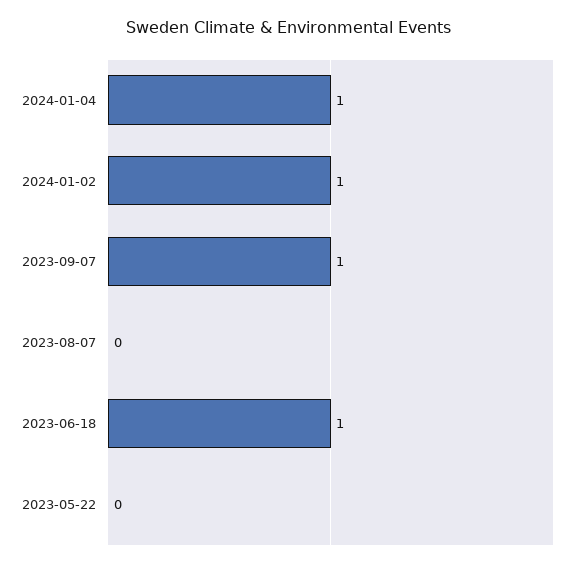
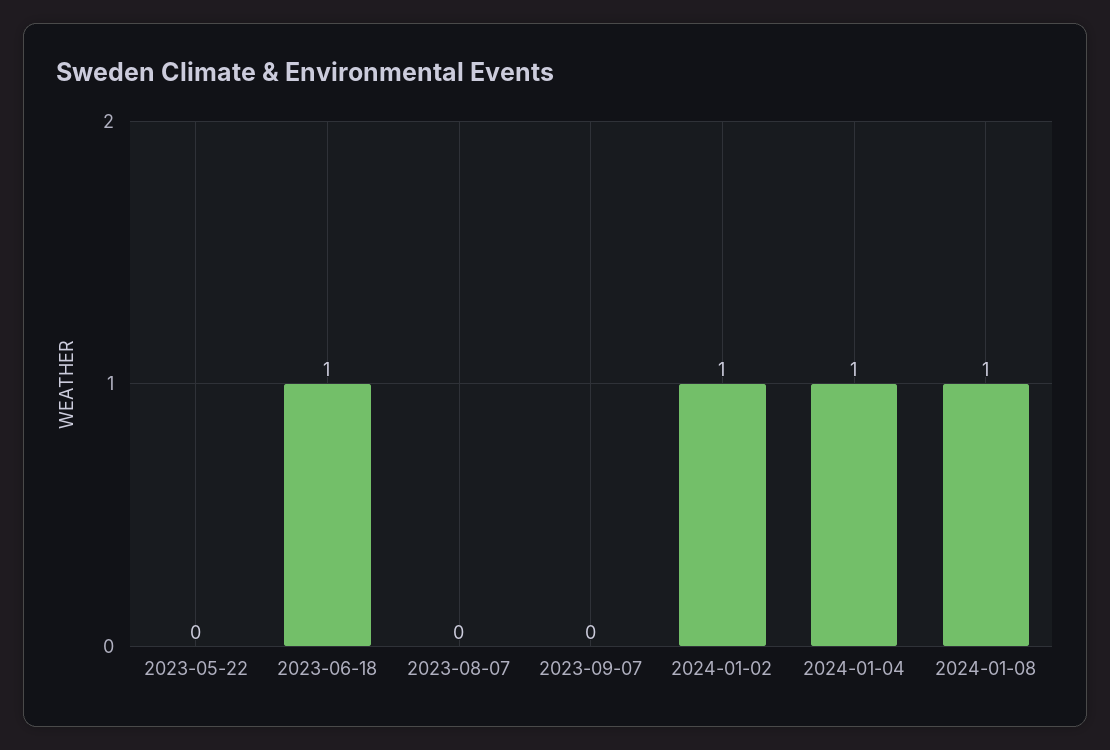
2023-09-07: 1 -> 0
2024-01-08: none -> 1

